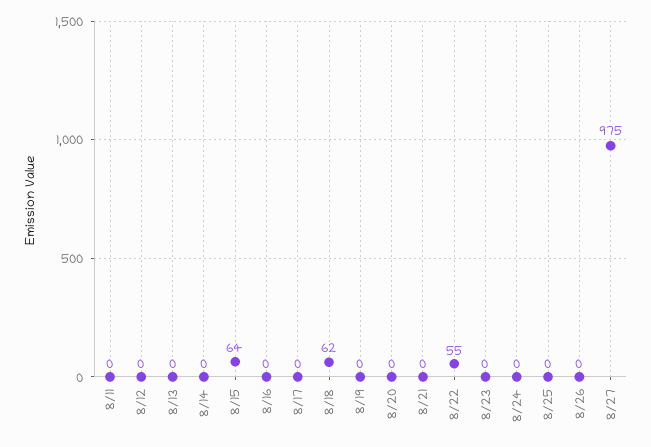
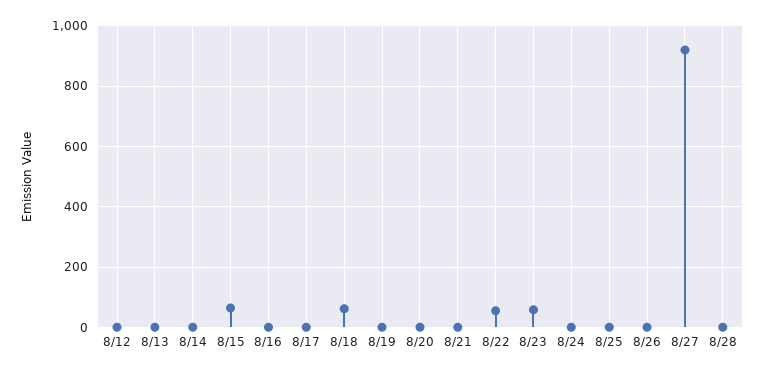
8/11: 0 -> none
8/23: 0 -> 60
8/27: 975 -> 920
8/28: none -> 0

